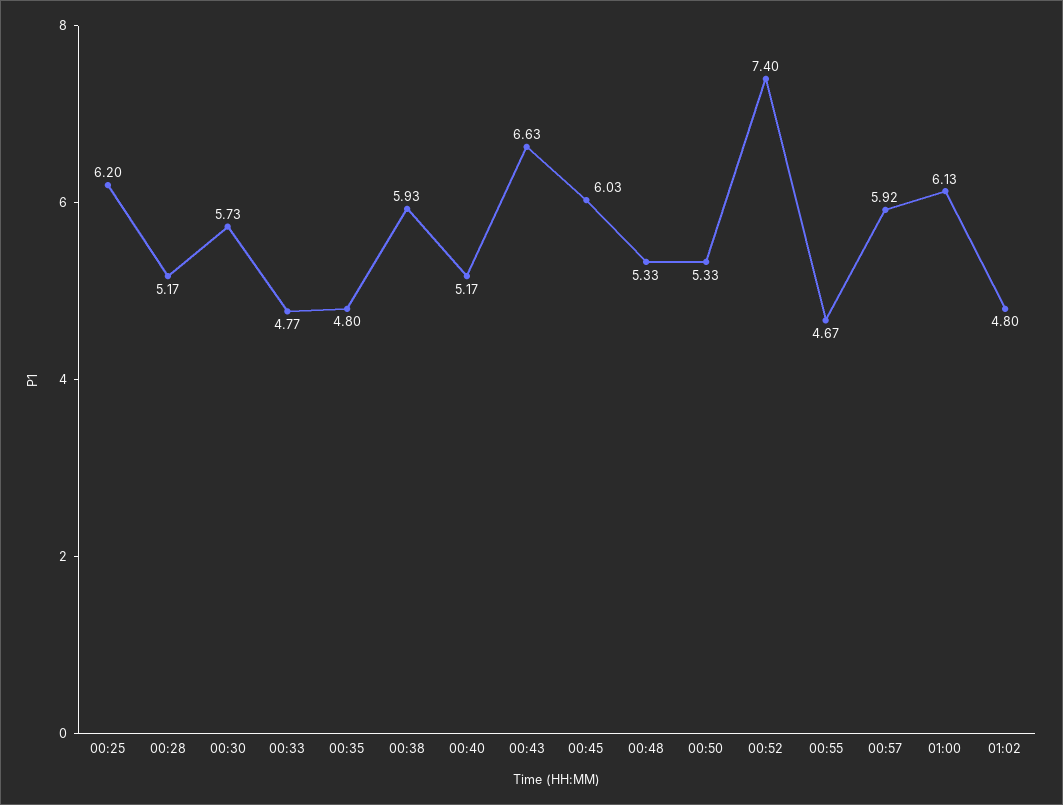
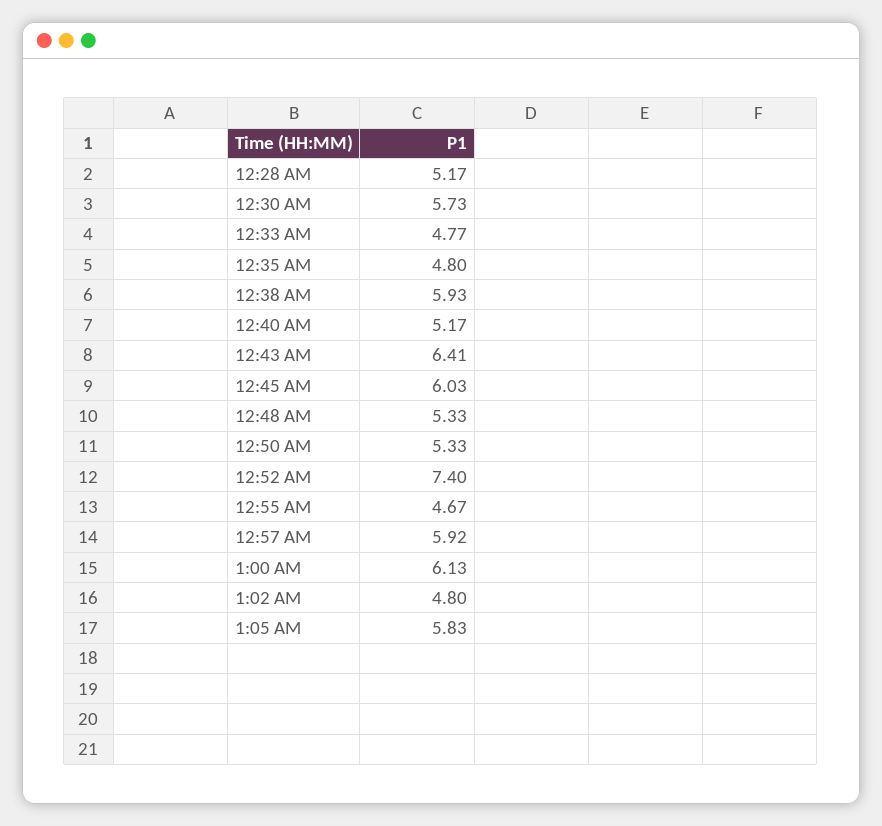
00:25: 6.2 -> none
00:43: 6.63 -> 6.41
1:05 AM: none -> 5.83

